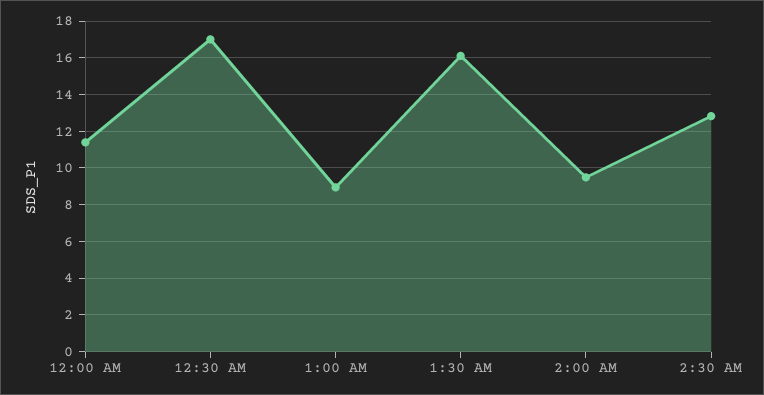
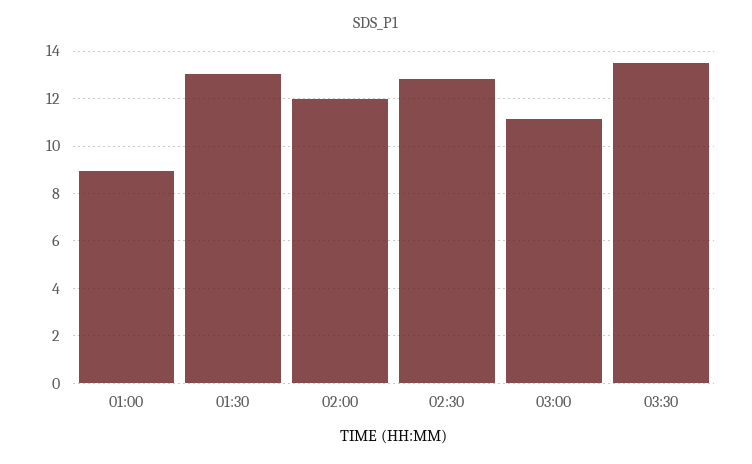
12:00 AM: 11.5 -> none
12:30 AM: 17 -> none
1:30 AM: 16 -> 13
2:00 AM: 9.5 -> 12
03:00: none -> 11
03:30: none -> 13.5

